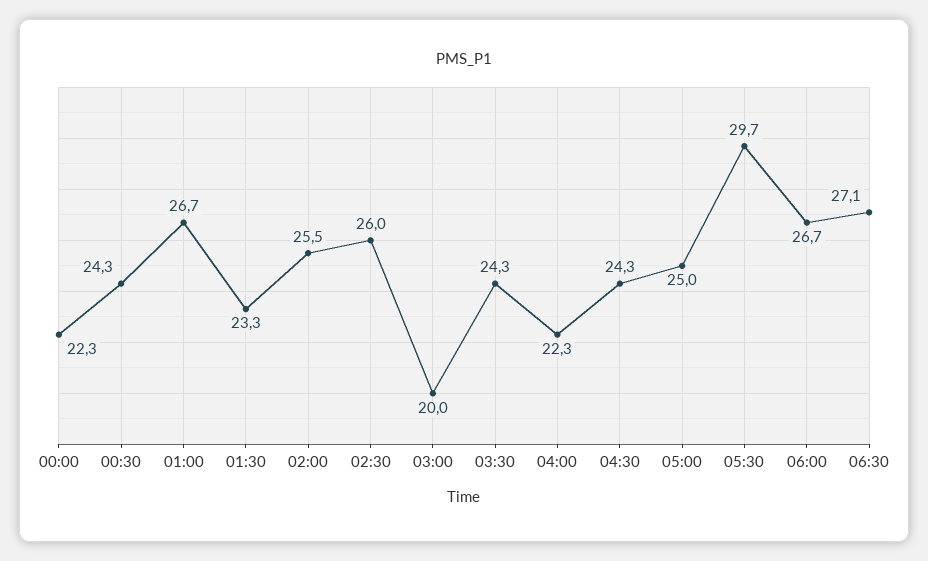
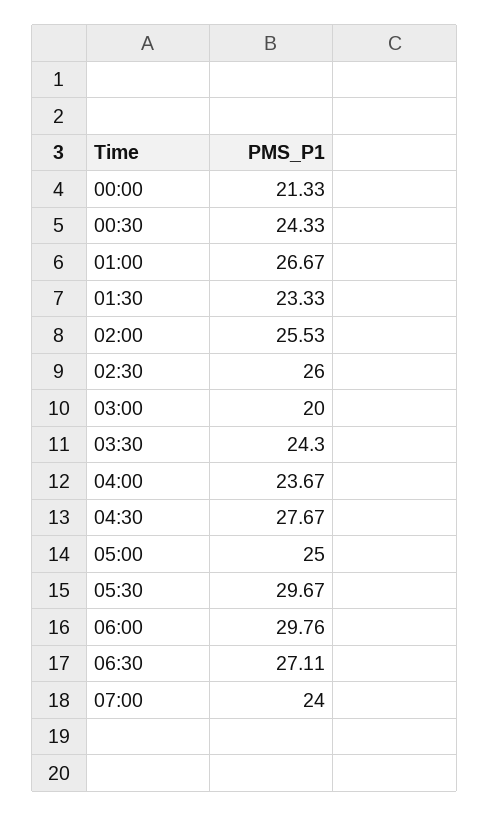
00:00: 22.3 -> 21.33
04:00: 22.3 -> 23.67
04:30: 24.3 -> 27.67
06:00: 26.7 -> 29.76
07:00: none -> 24

